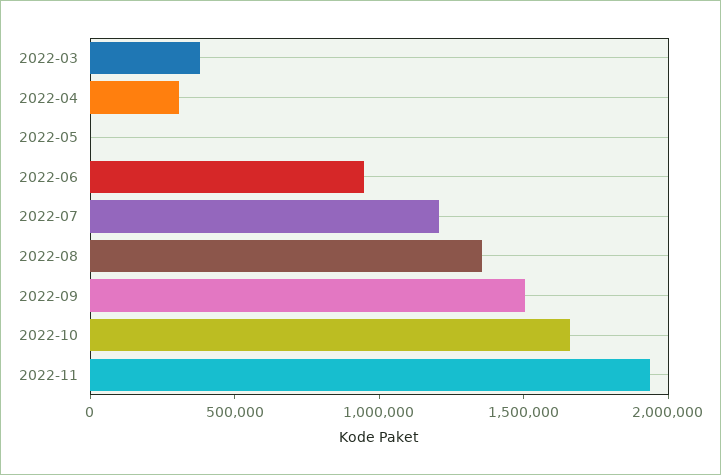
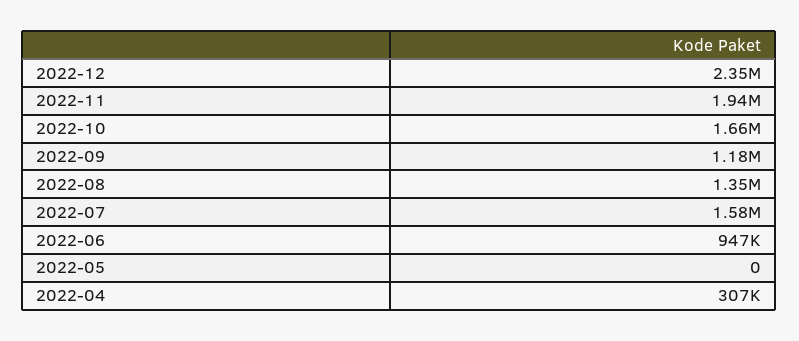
2022-03: 400000 -> none
2022-07: 1200000 -> 1580000
2022-09: 1500000 -> 1180000
2022-12: none -> 2350000

